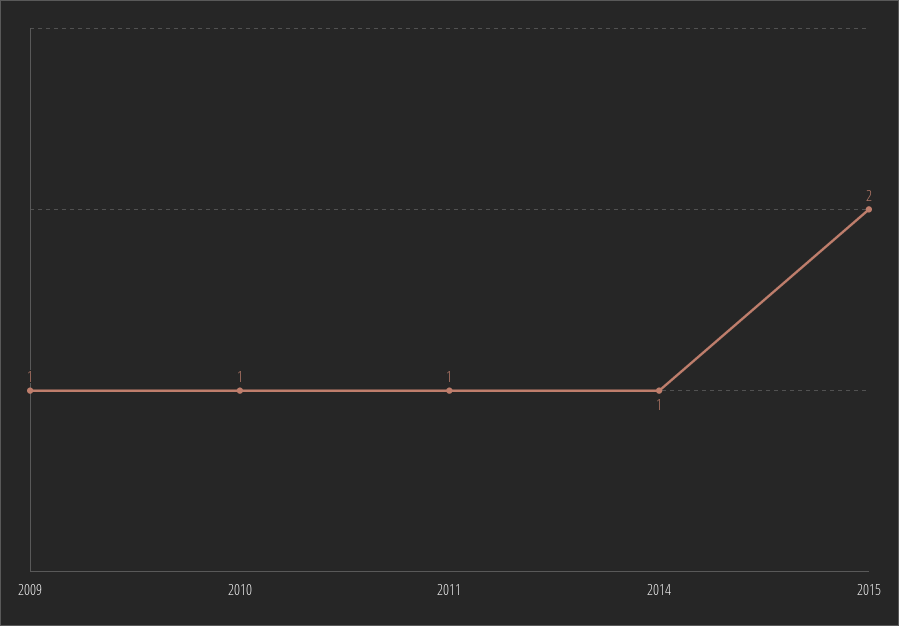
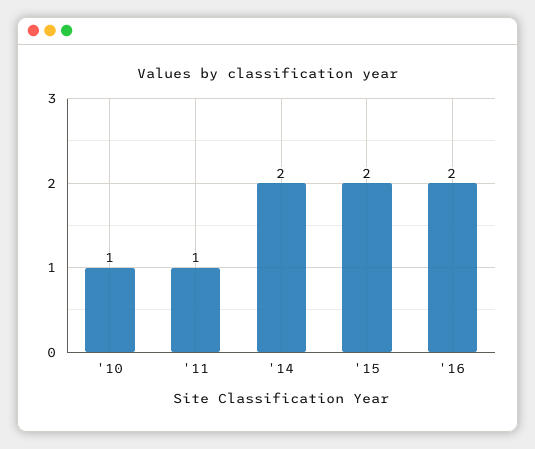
2009: 1 -> none
2014: 1 -> 2
'16: none -> 2

